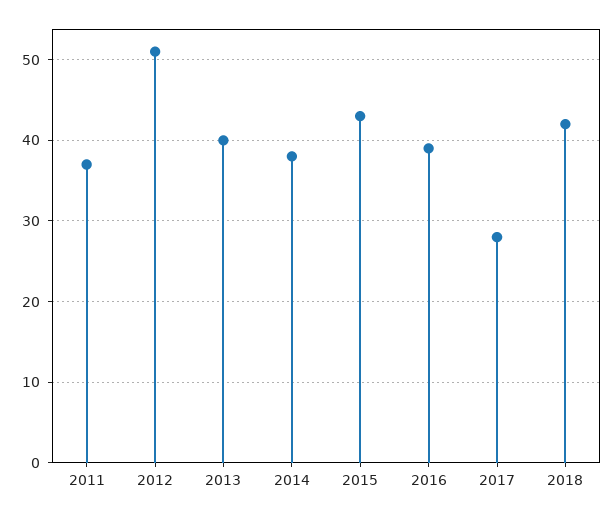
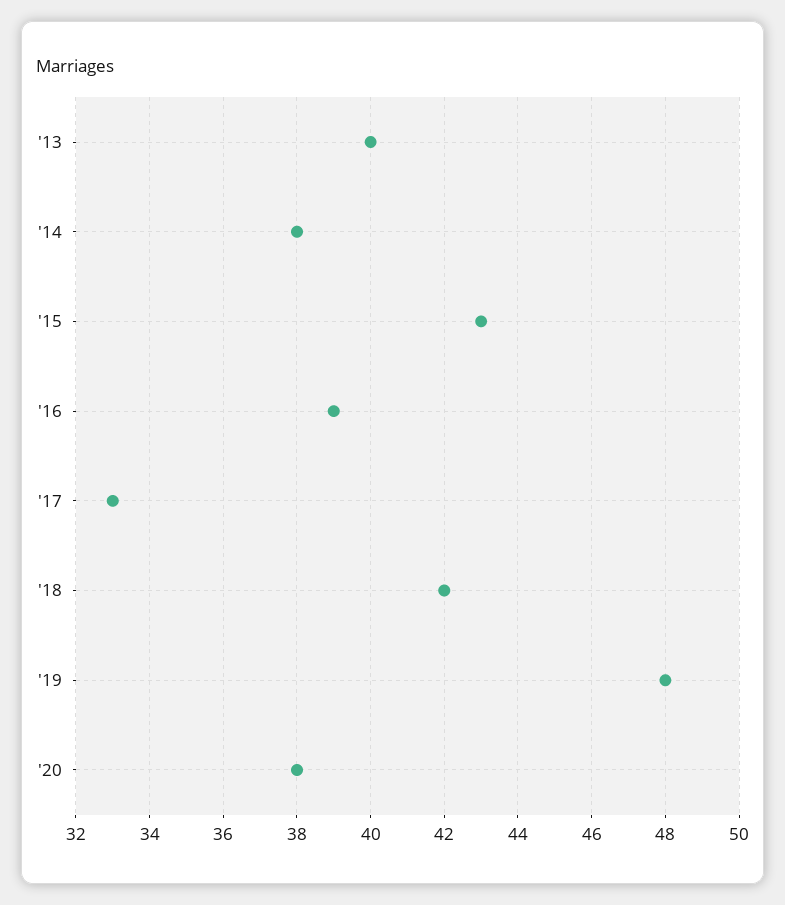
2011: 37 -> none
2012: 51 -> none
2017: 28 -> 33
'19: none -> 48
'20: none -> 38

